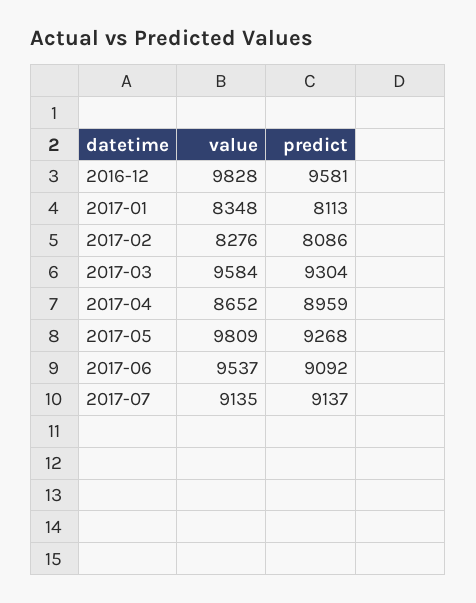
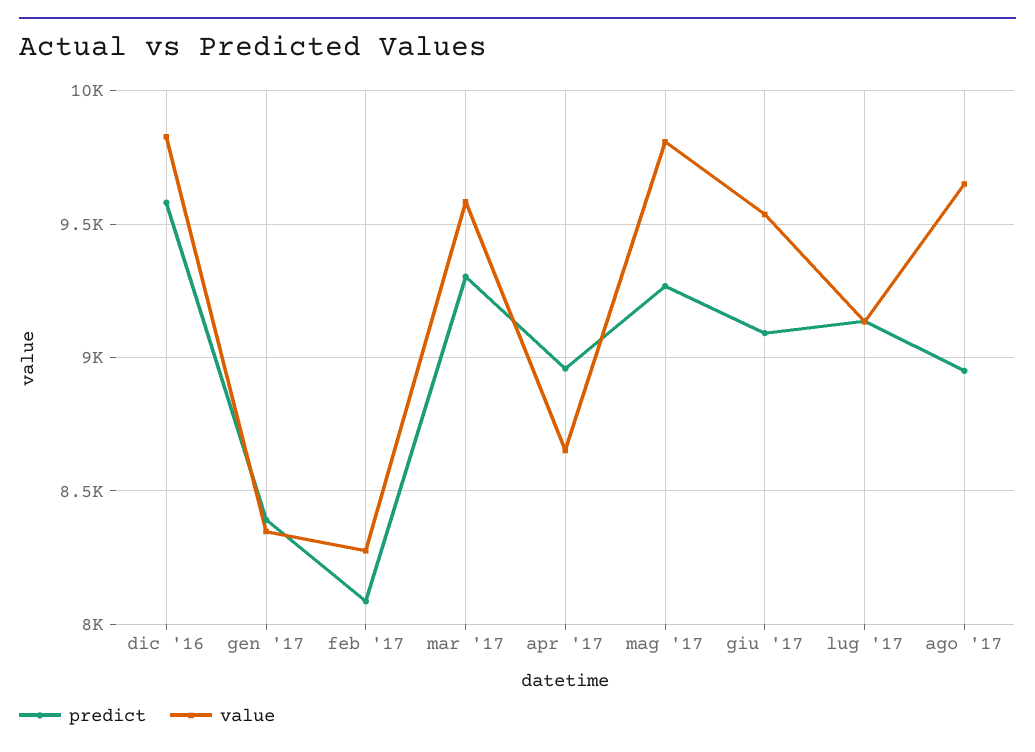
predict, 2017-01: 8113 -> 8400
predict, ago '17: none -> 8950
value, ago '17: none -> 9650

